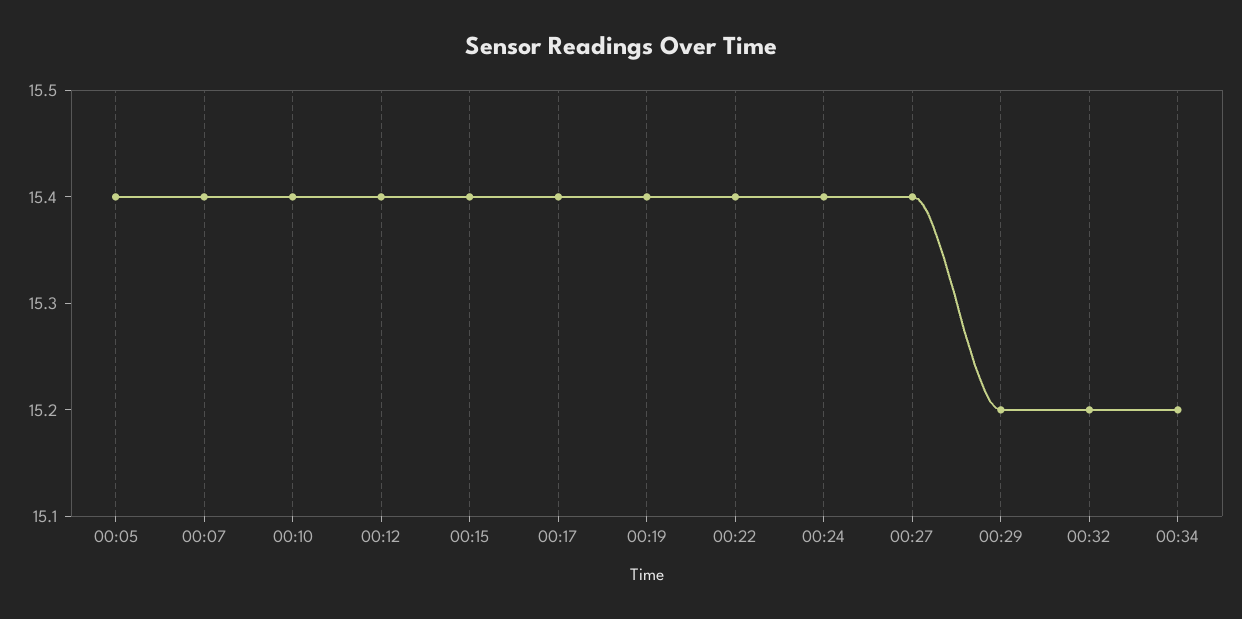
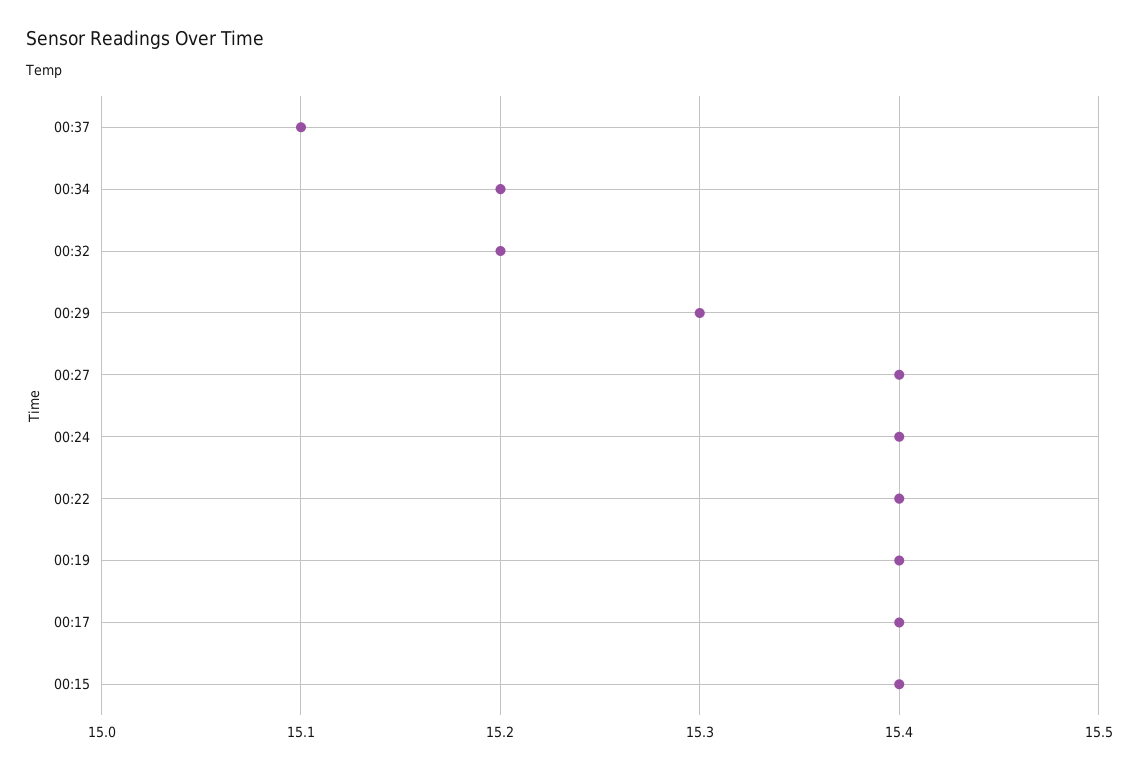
00:05: 15.4 -> none
00:07: 15.4 -> none
00:10: 15.4 -> none
00:12: 15.4 -> none
00:29: 15.2 -> 15.3
00:37: none -> 15.1

